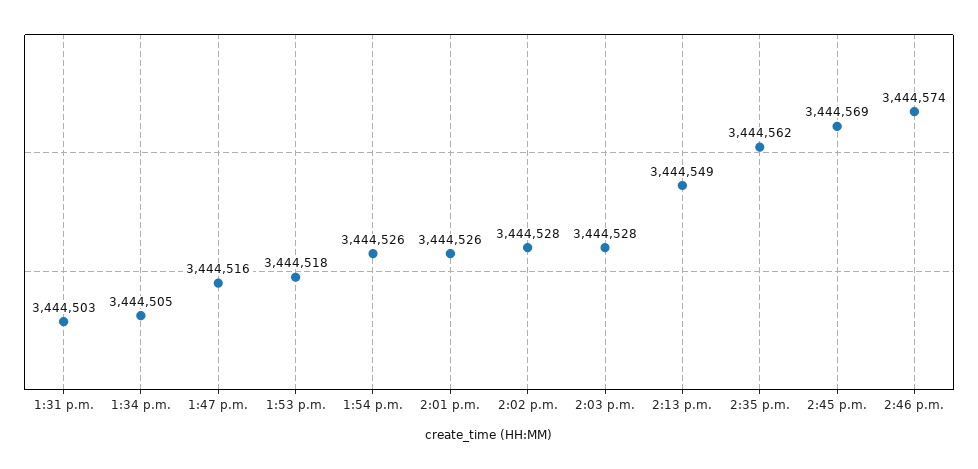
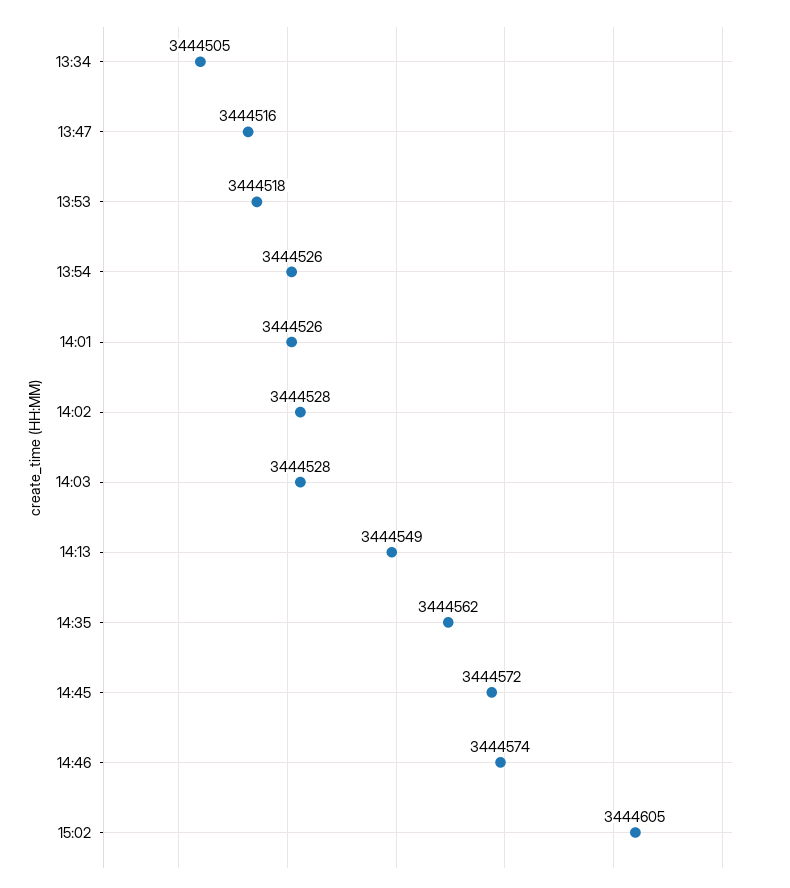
1:31 p.m.: 3444503 -> none
2:45 p.m.: 3444569 -> 3444572
15:02: none -> 3444605

